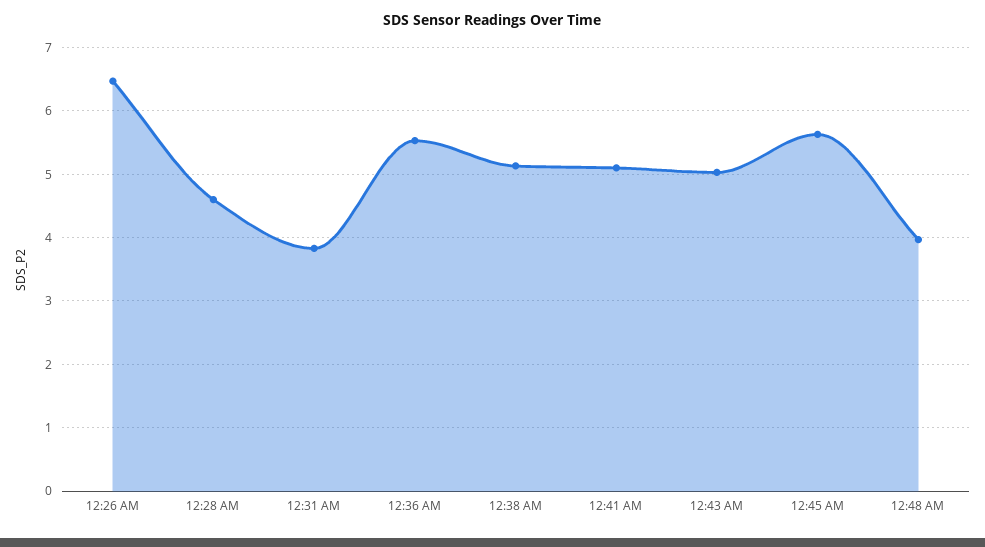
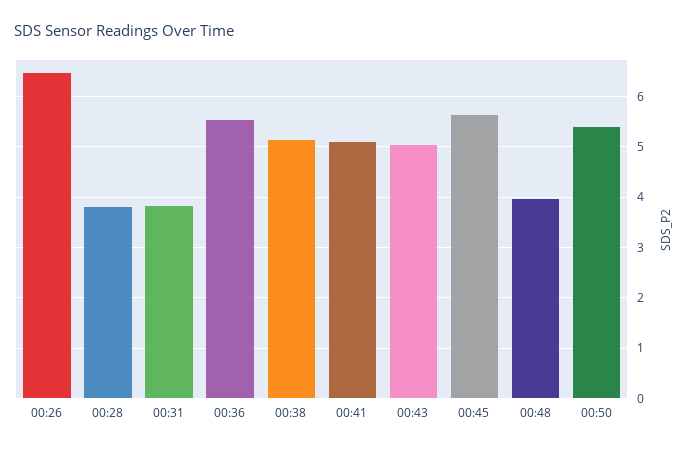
12:28 AM: 4.6 -> 3.8
00:50: none -> 5.4

